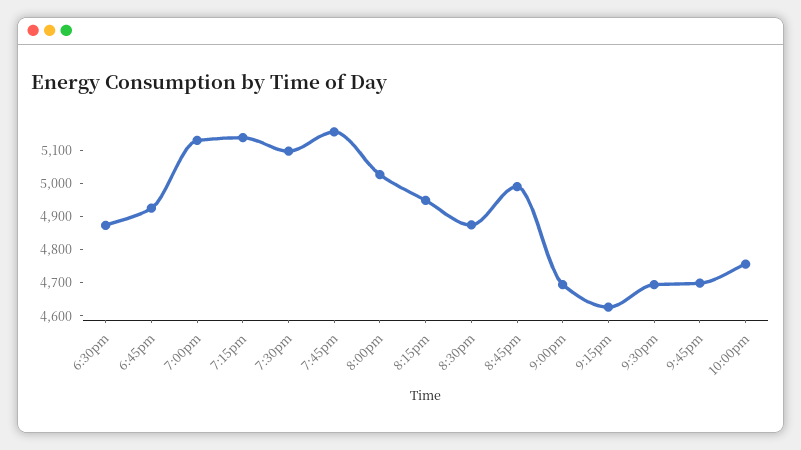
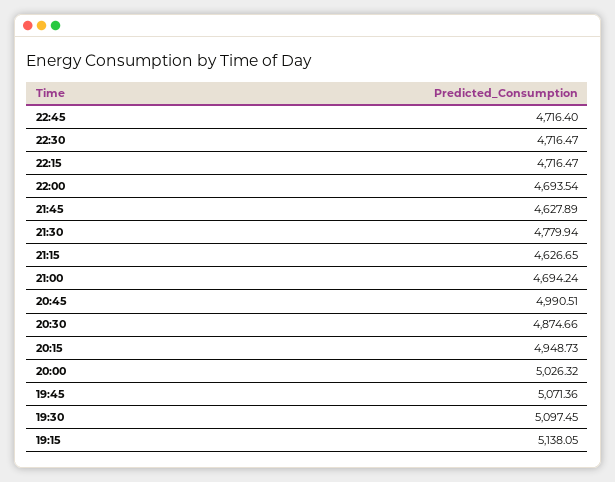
6:30pm: 4875 -> none
6:45pm: 4925 -> none
7:00pm: 5125 -> none
7:45pm: 5150 -> 5071.36
9:30pm: 4700 -> 4779.94
9:45pm: 4700 -> 4627.89
10:00pm: 4750 -> 4693.54
22:45: none -> 4716.4
22:30: none -> 4716.47
22:15: none -> 4716.47

